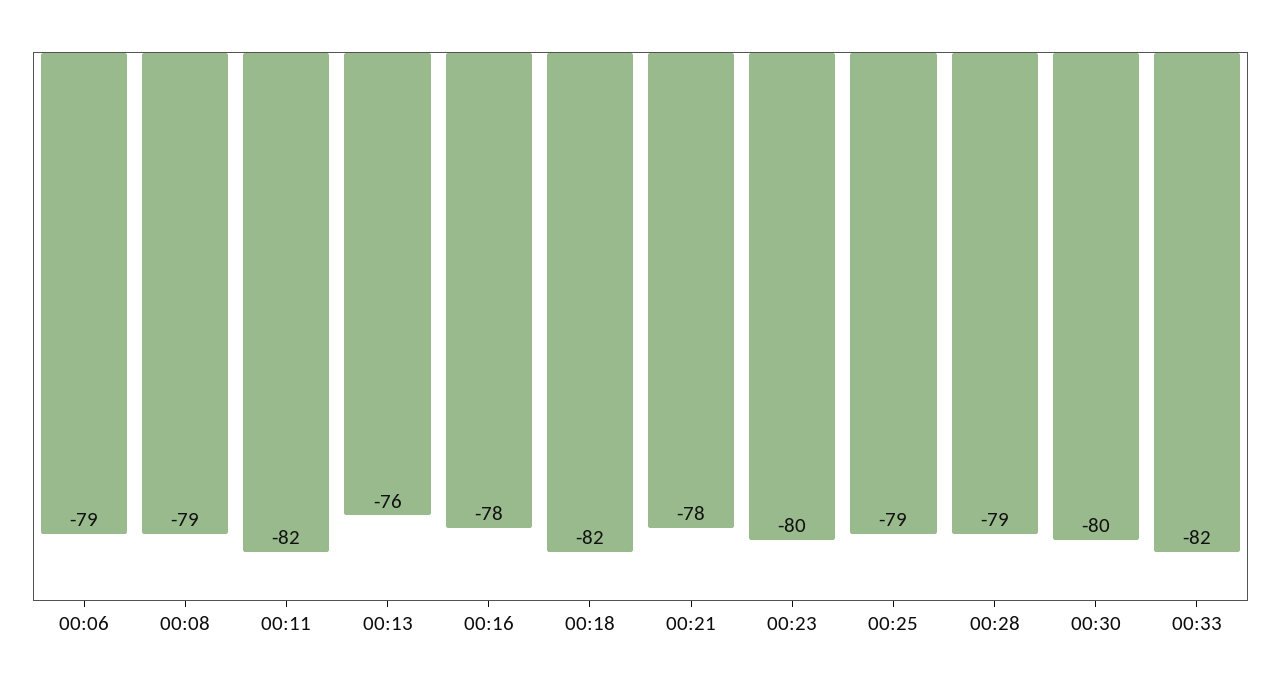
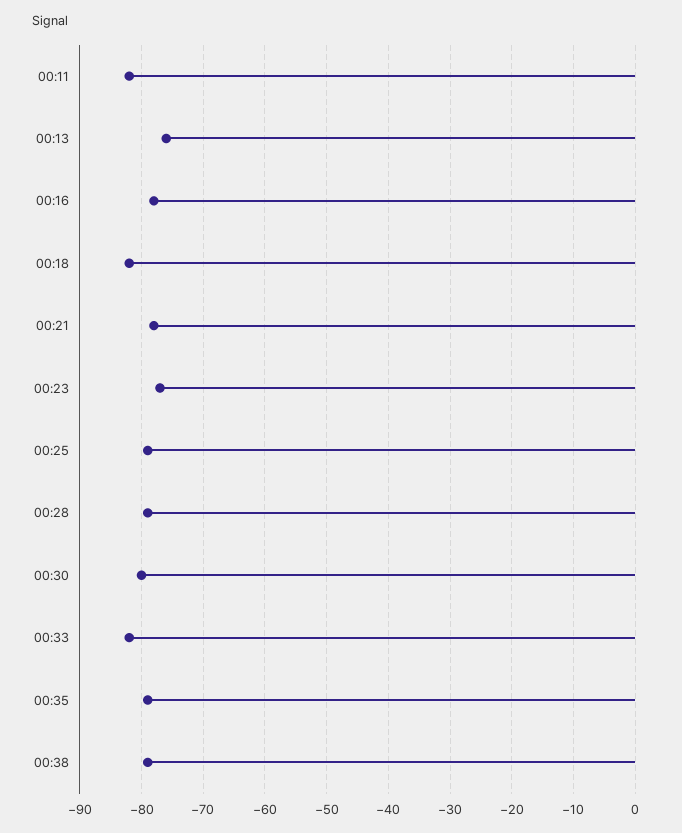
00:06: -79 -> none
00:08: -79 -> none
00:23: -80 -> -77
00:35: none -> -79
00:38: none -> -79

